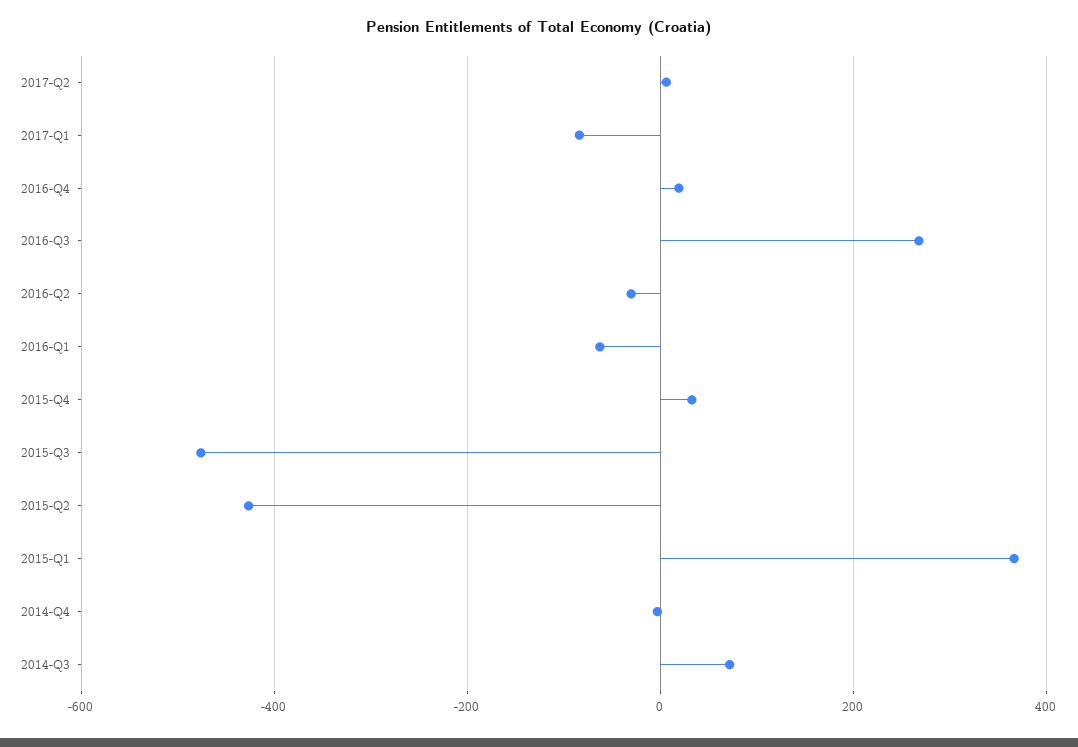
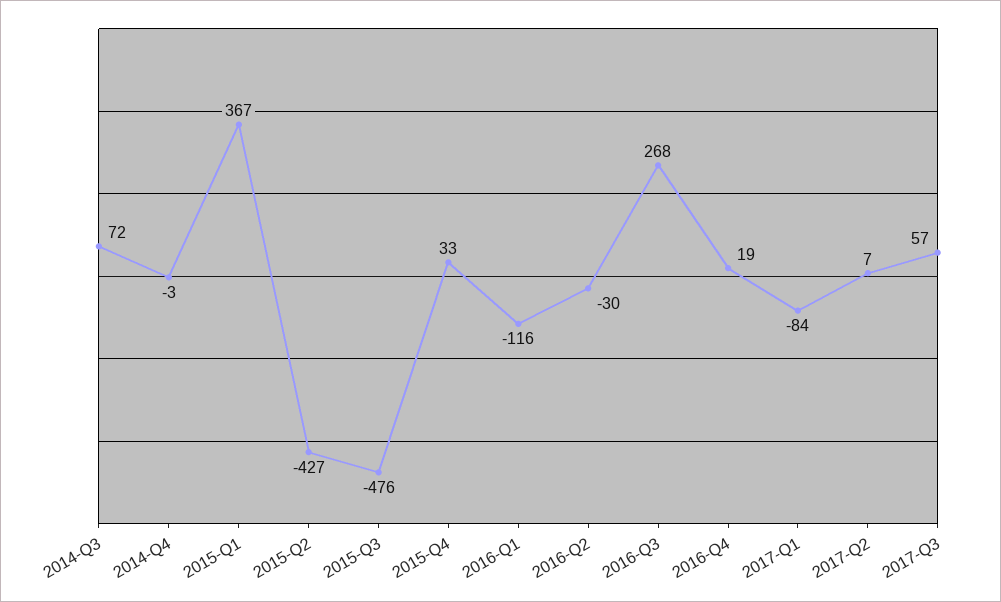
2016-Q1: -60 -> -116
2017-Q3: none -> 57

